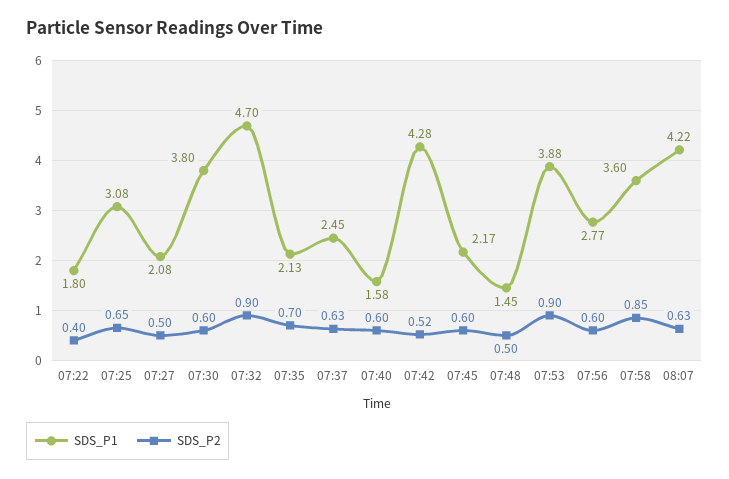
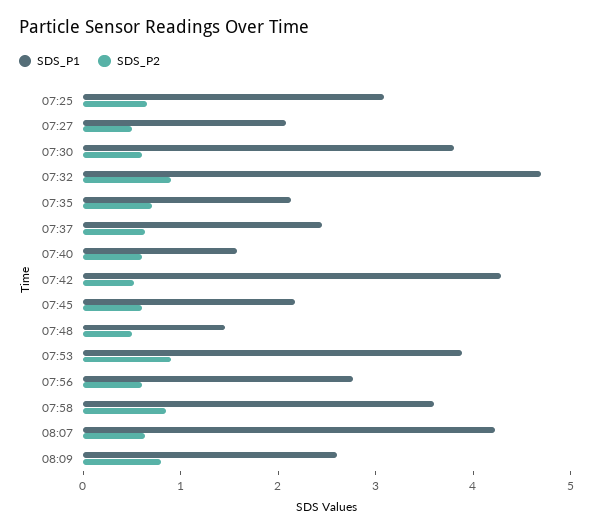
SDS_P1, 07:22: 1.8 -> none
SDS_P2, 07:22: 0.4 -> none
SDS_P1, 08:09: none -> 2.6
SDS_P2, 08:09: none -> 0.8

